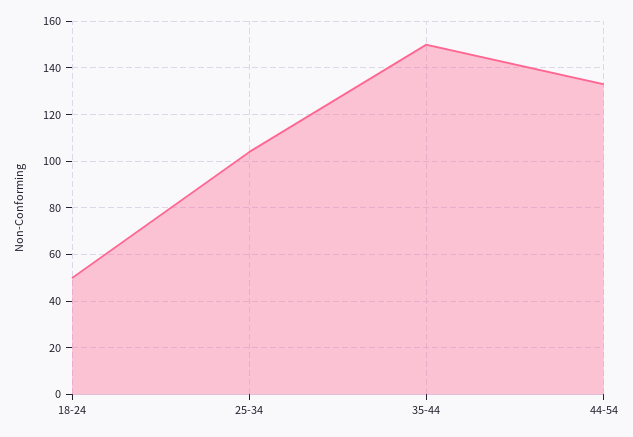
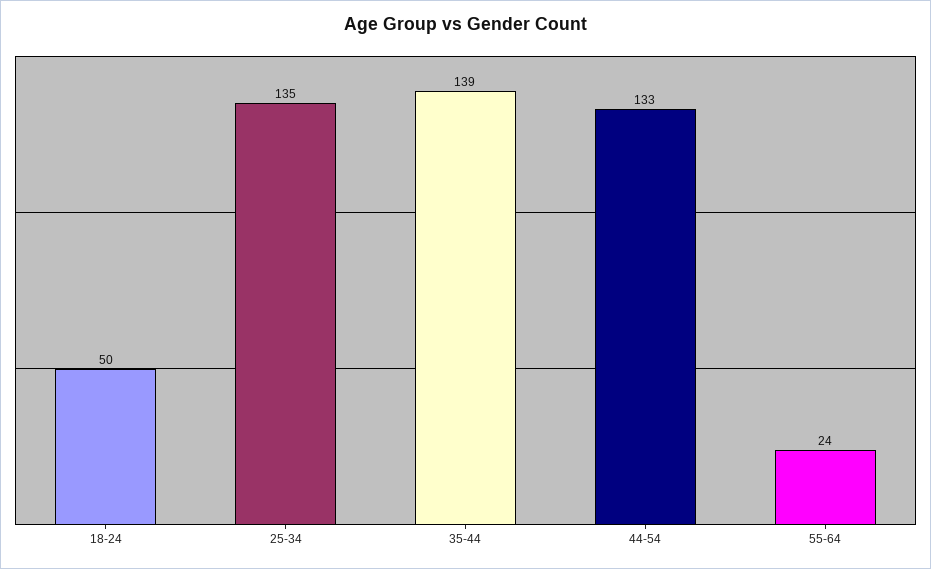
25-34: 105 -> 135
35-44: 150 -> 139
55-64: none -> 24

